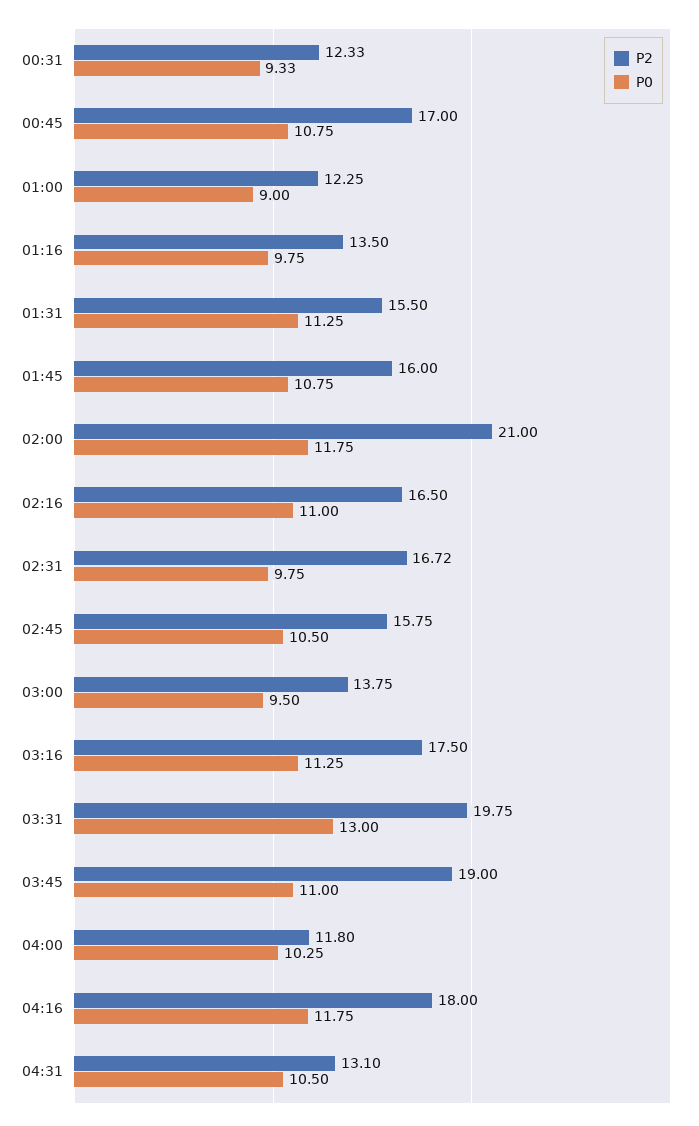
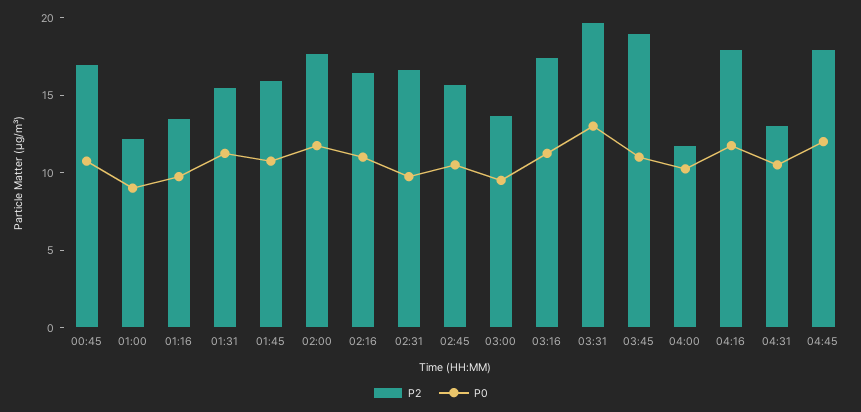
P2, 00:31: 12.33 -> none
P0, 00:31: 9.33 -> none
P2, 02:00: 21 -> 18
P2, 04:45: none -> 18
P0, 04:45: none -> 12

